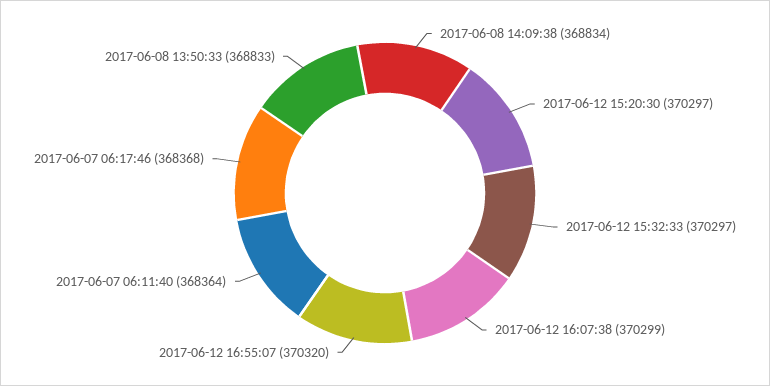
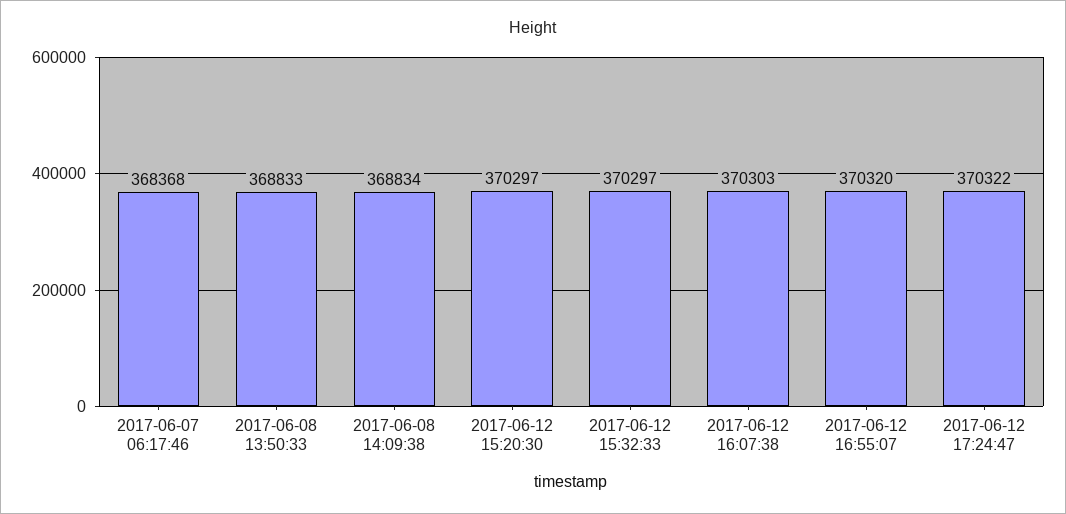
2017-06-12 16:07:38: 370299 -> 370303
2017-06-07 06:11:40: 368364 -> none
2017-06-12 17:24:47: none -> 370322

